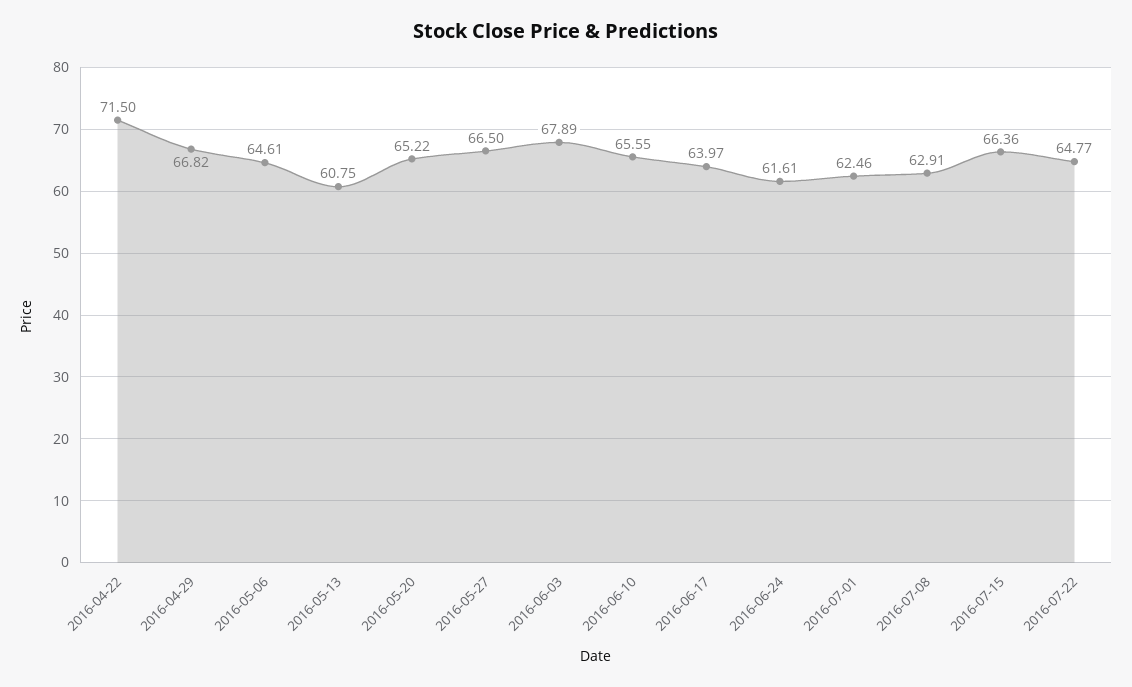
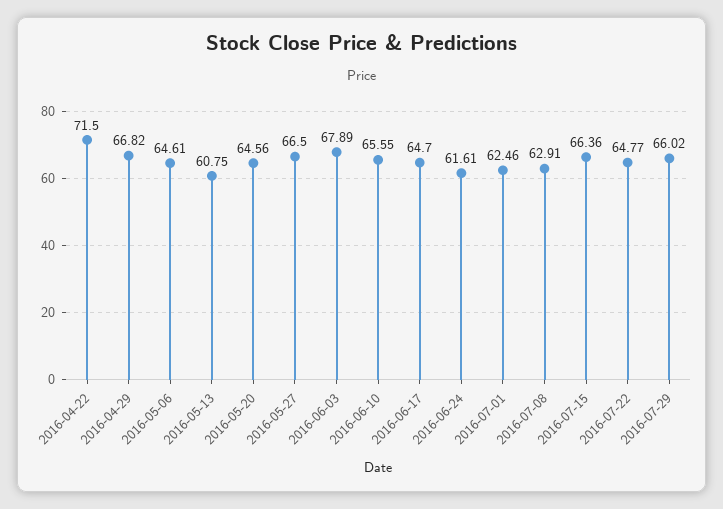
2016-05-20: 65.22 -> 64.56
2016-06-17: 63.97 -> 64.7
2016-07-29: none -> 66.02

